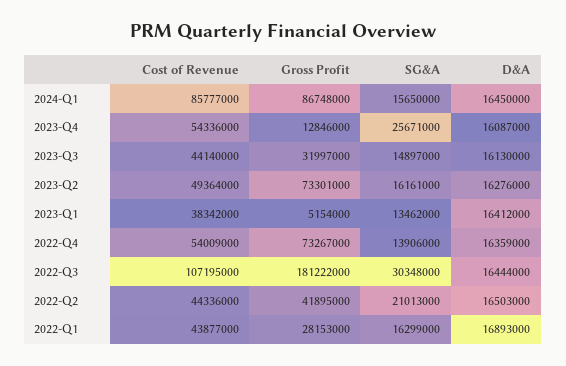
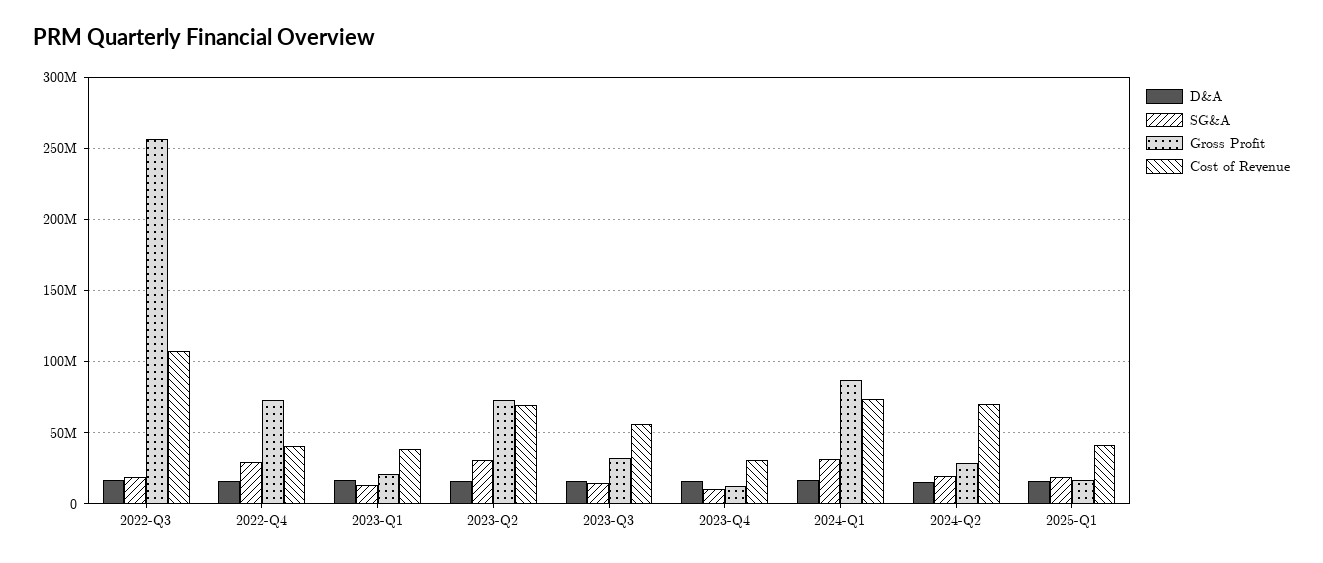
Cost of Revenue, 2024-Q1: 85777000 -> 75000000
SG&A, 2024-Q1: 15650000 -> 30000000
Cost of Revenue, 2023-Q4: 54336000 -> 30000000
SG&A, 2023-Q4: 25671000 -> 10000000
Cost of Revenue, 2023-Q3: 44140000 -> 55000000
Cost of Revenue, 2023-Q2: 49364000 -> 70000000
SG&A, 2023-Q2: 16161000 -> 30000000
Gross Profit, 2023-Q1: 5154000 -> 20000000
Cost of Revenue, 2022-Q4: 54009000 -> 40000000
SG&A, 2022-Q4: 13906000 -> 30000000
Gross Profit, 2022-Q3: 181222000 -> 255000000
SG&A, 2022-Q3: 30348000 -> 20000000
Cost of Revenue, 2022-Q2: 44336000 -> none
Gross Profit, 2022-Q2: 41895000 -> none
SG&A, 2022-Q2: 21013000 -> none
D&A, 2022-Q2: 16503000 -> none
Cost of Revenue, 2022-Q1: 43877000 -> none
Gross Profit, 2022-Q1: 28153000 -> none
SG&A, 2022-Q1: 16299000 -> none
D&A, 2022-Q1: 16893000 -> none
D&A, 2024-Q2: none -> 15000000
SG&A, 2024-Q2: none -> 20000000
Gross Profit, 2024-Q2: none -> 30000000
Cost of Revenue, 2024-Q2: none -> 70000000
D&A, 2025-Q1: none -> 15000000
SG&A, 2025-Q1: none -> 20000000
Gross Profit, 2025-Q1: none -> 15000000
Cost of Revenue, 2025-Q1: none -> 40000000

